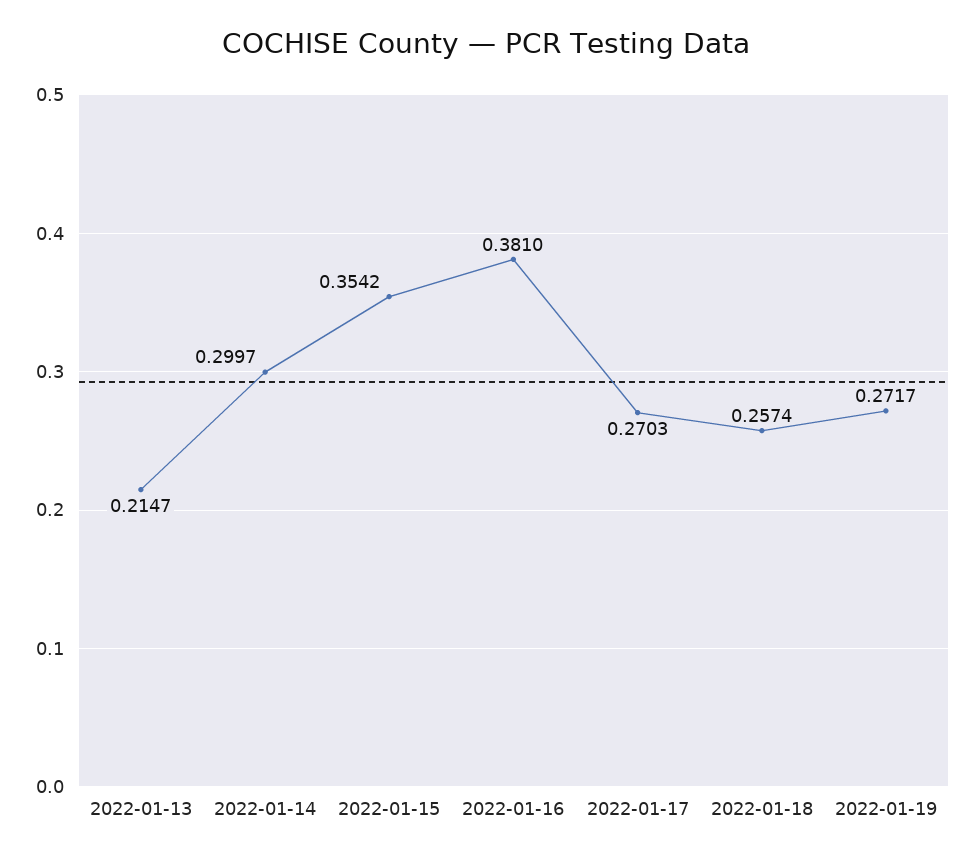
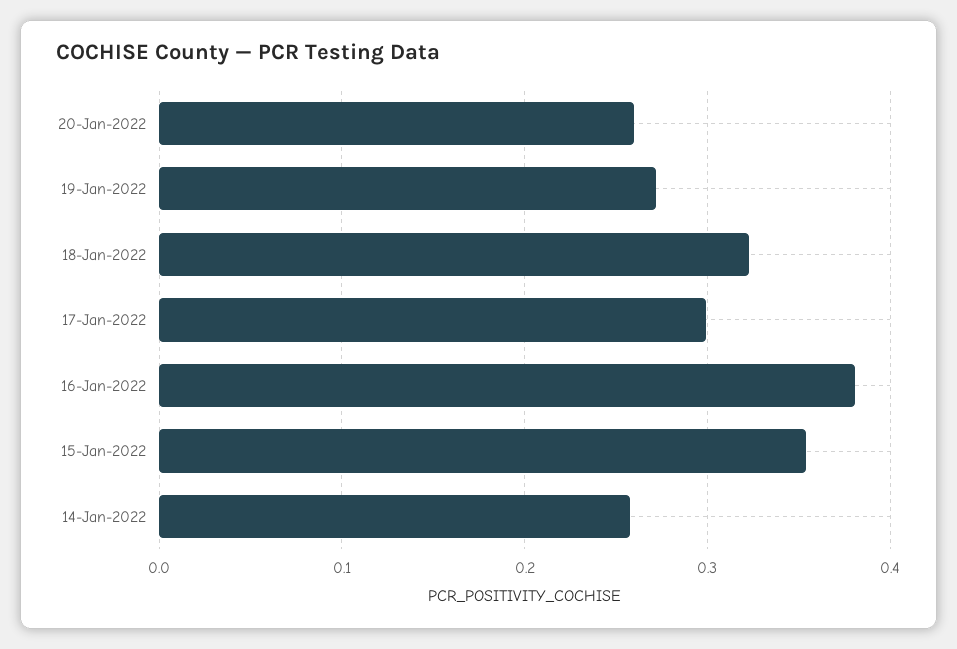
2022-01-13: 0.2147 -> none
2022-01-14: 0.2997 -> 0.26
2022-01-17: 0.2703 -> 0.3
2022-01-18: 0.2574 -> 0.32
20-Jan-2022: none -> 0.26

